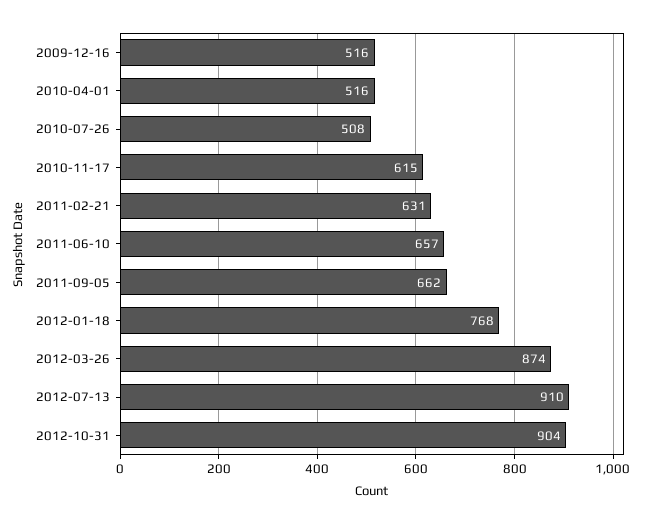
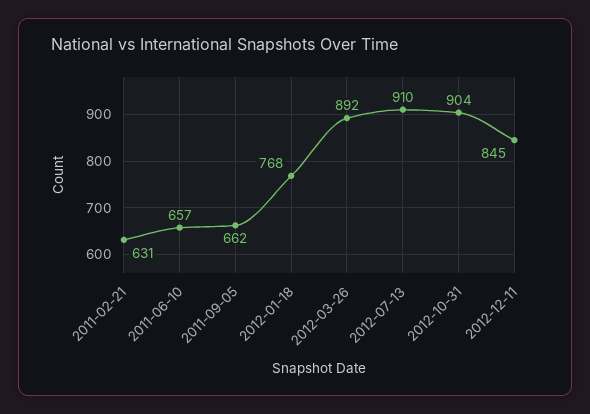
2009-12-16: 516 -> none
2010-04-01: 516 -> none
2010-07-26: 508 -> none
2010-11-17: 615 -> none
2012-03-26: 874 -> 892
2012-12-11: none -> 845

